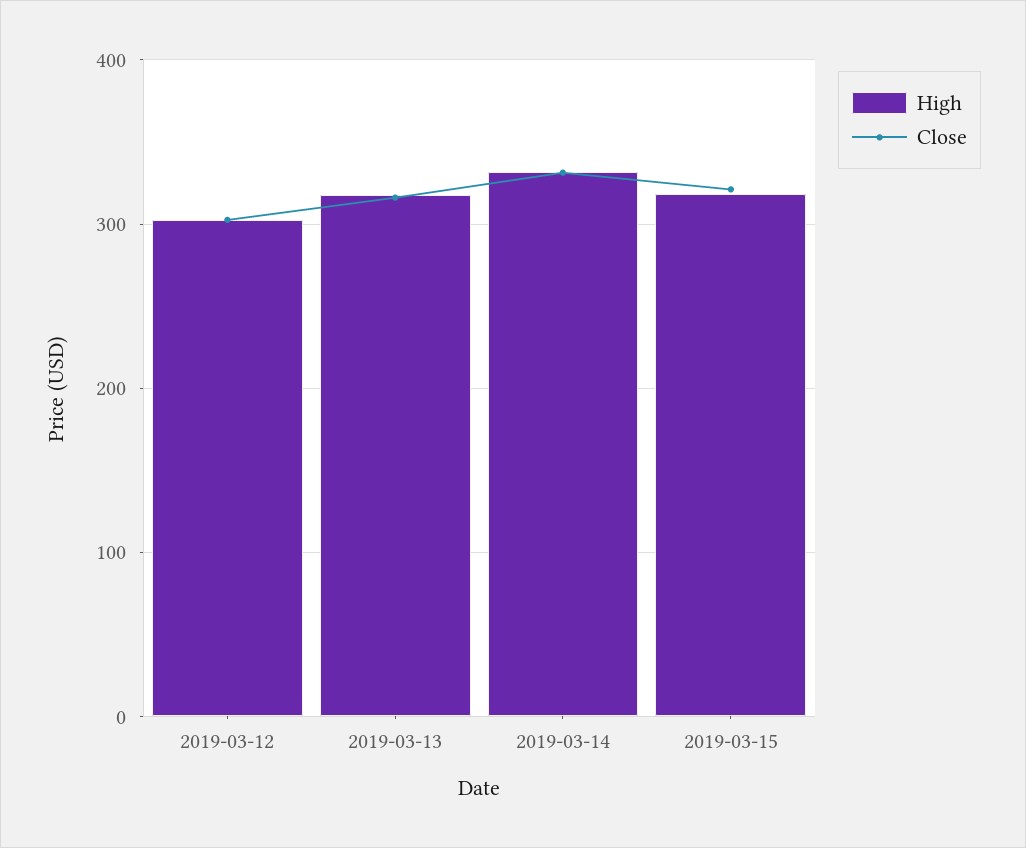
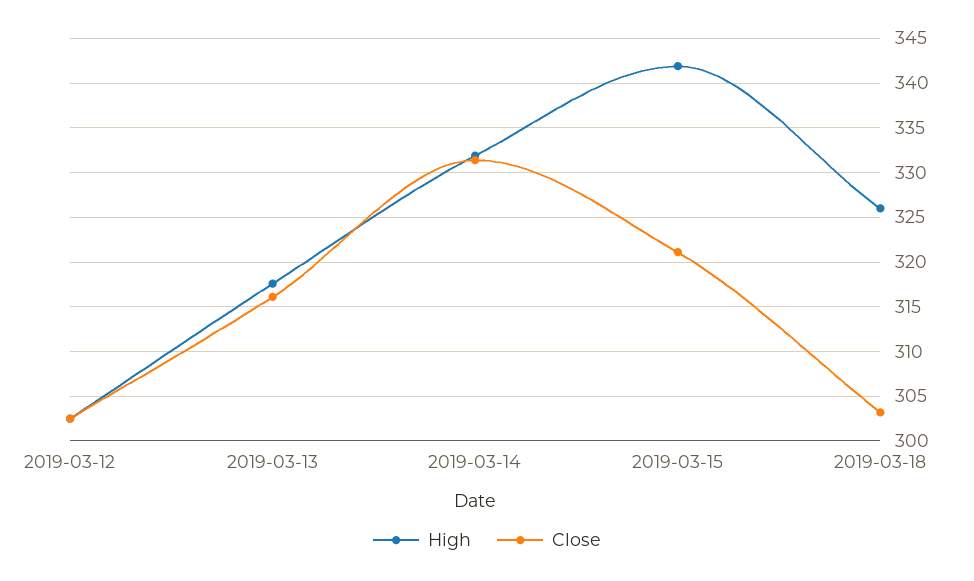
High, 2019-03-15: 320 -> 342
High, 2019-03-18: none -> 326
Close, 2019-03-18: none -> 303

